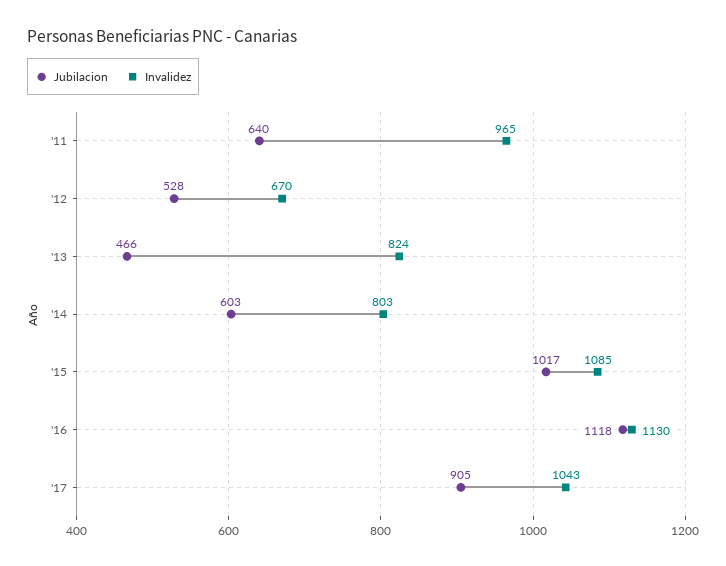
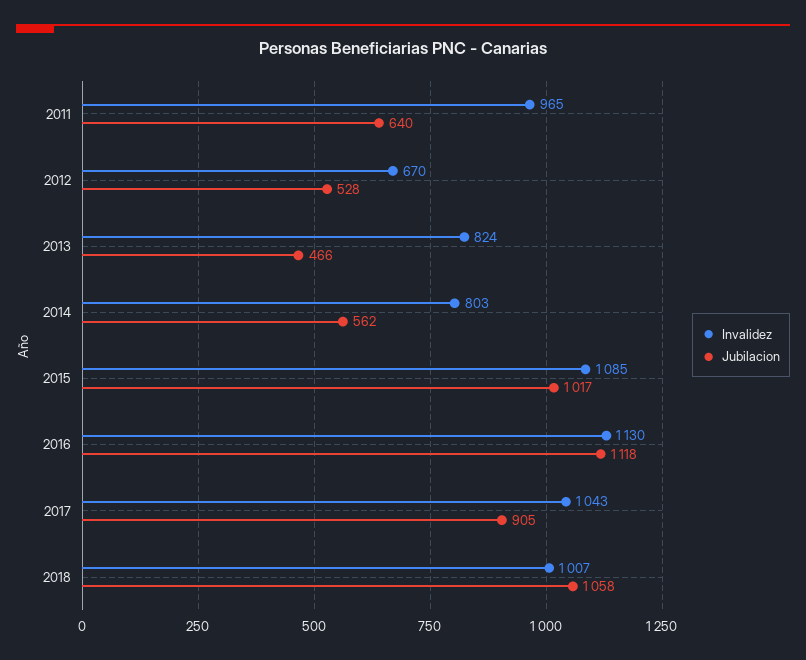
Jubilacion, '14: 603 -> 562
Invalidez, 2018: none -> 1007
Jubilacion, 2018: none -> 1058

